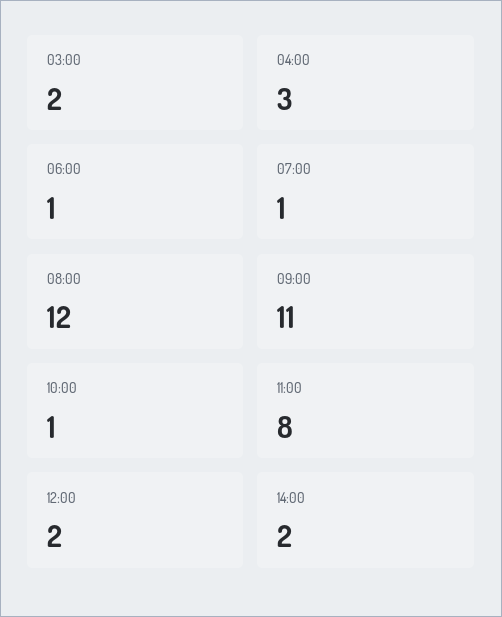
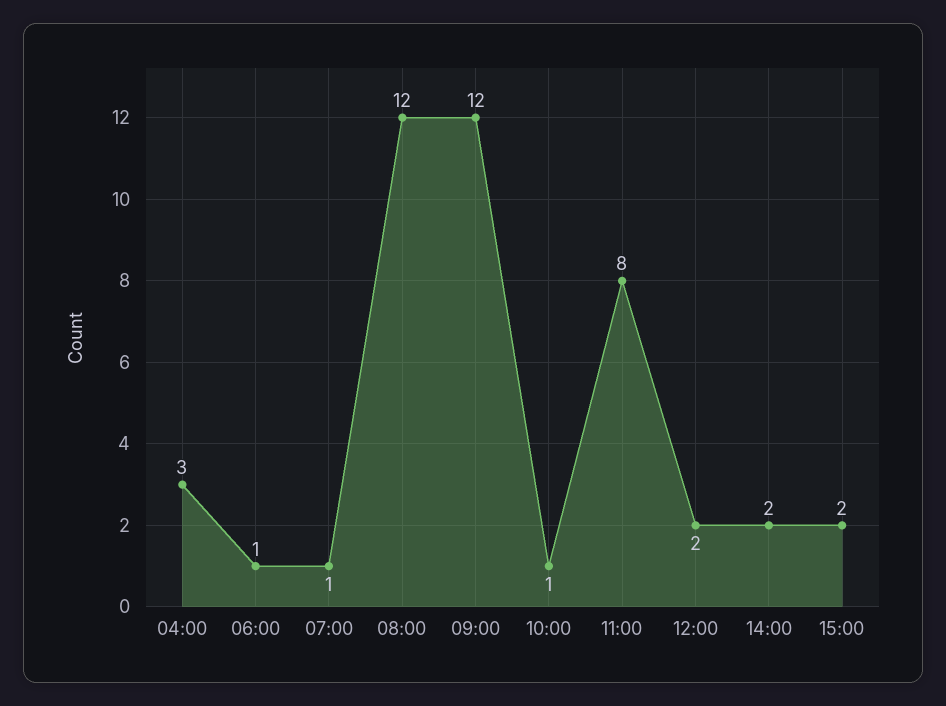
03:00: 2 -> none
09:00: 11 -> 12
15:00: none -> 2

